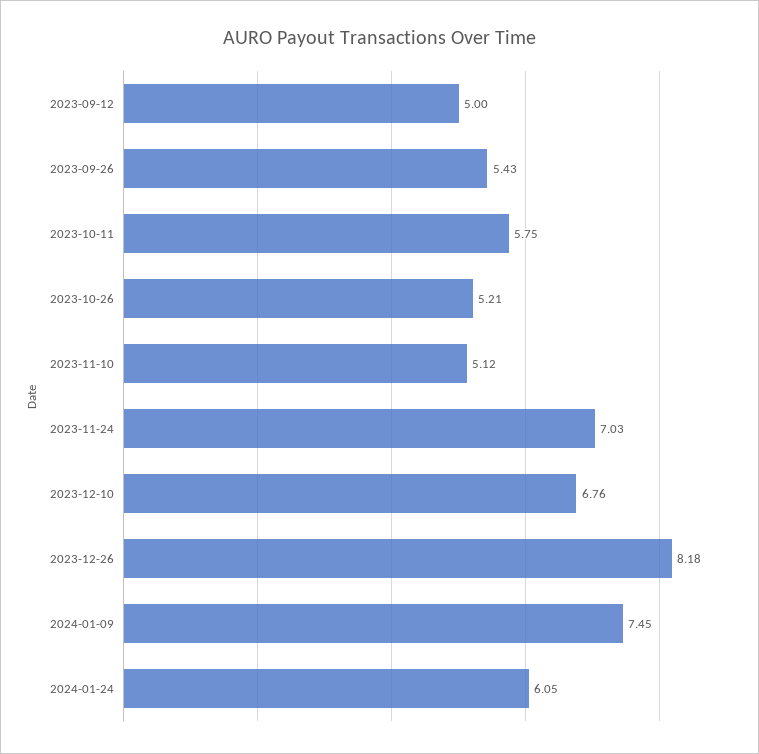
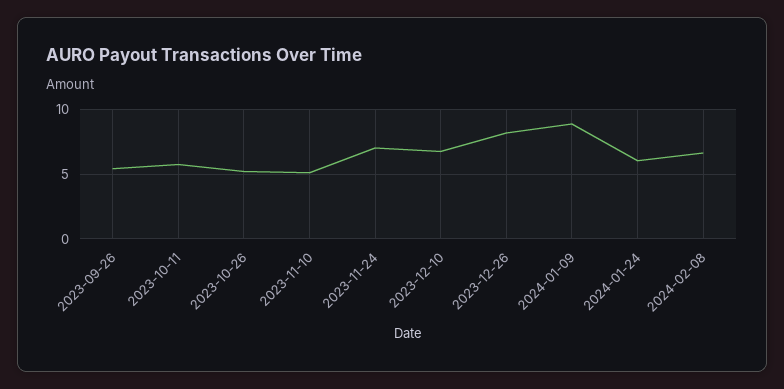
2023-09-12: 5 -> none
2024-01-09: 7.45 -> 9
2024-02-08: none -> 6.5

